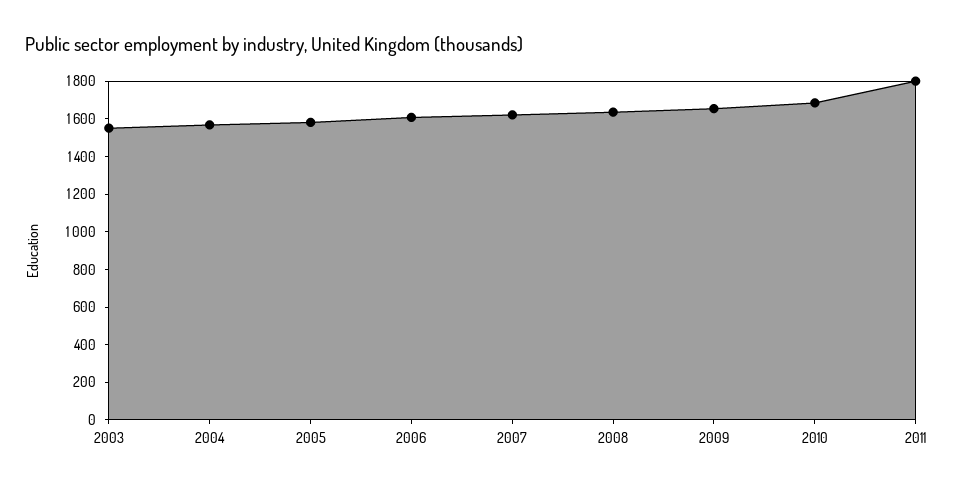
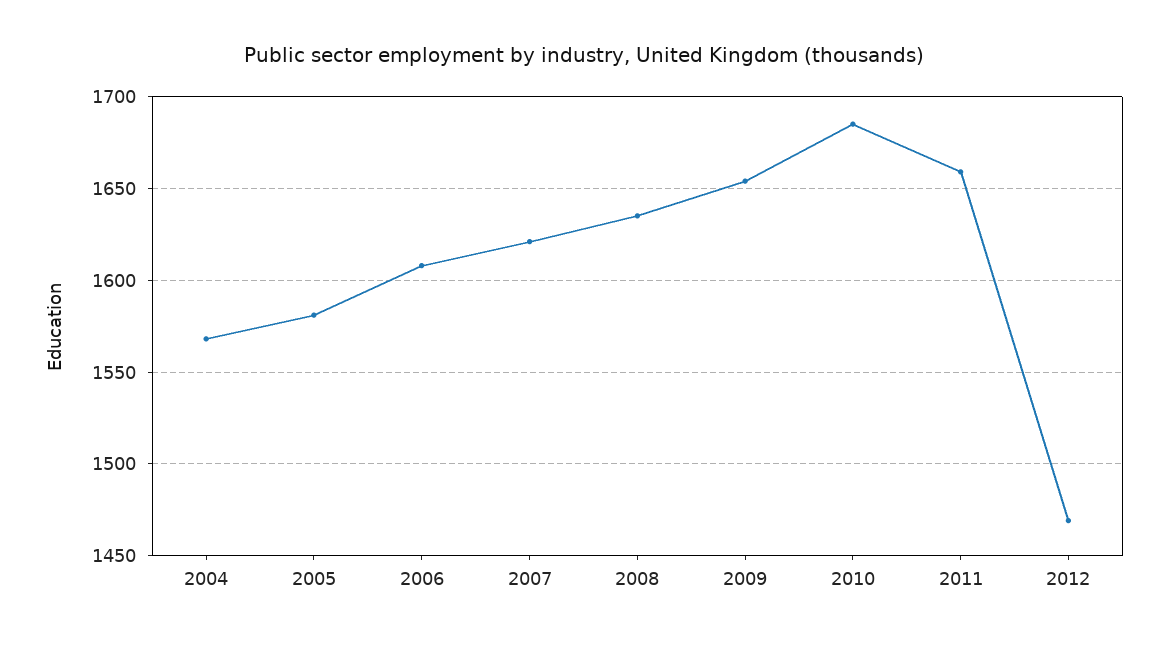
2003: 1550 -> none
2011: 1800 -> 1660
2012: none -> 1470

